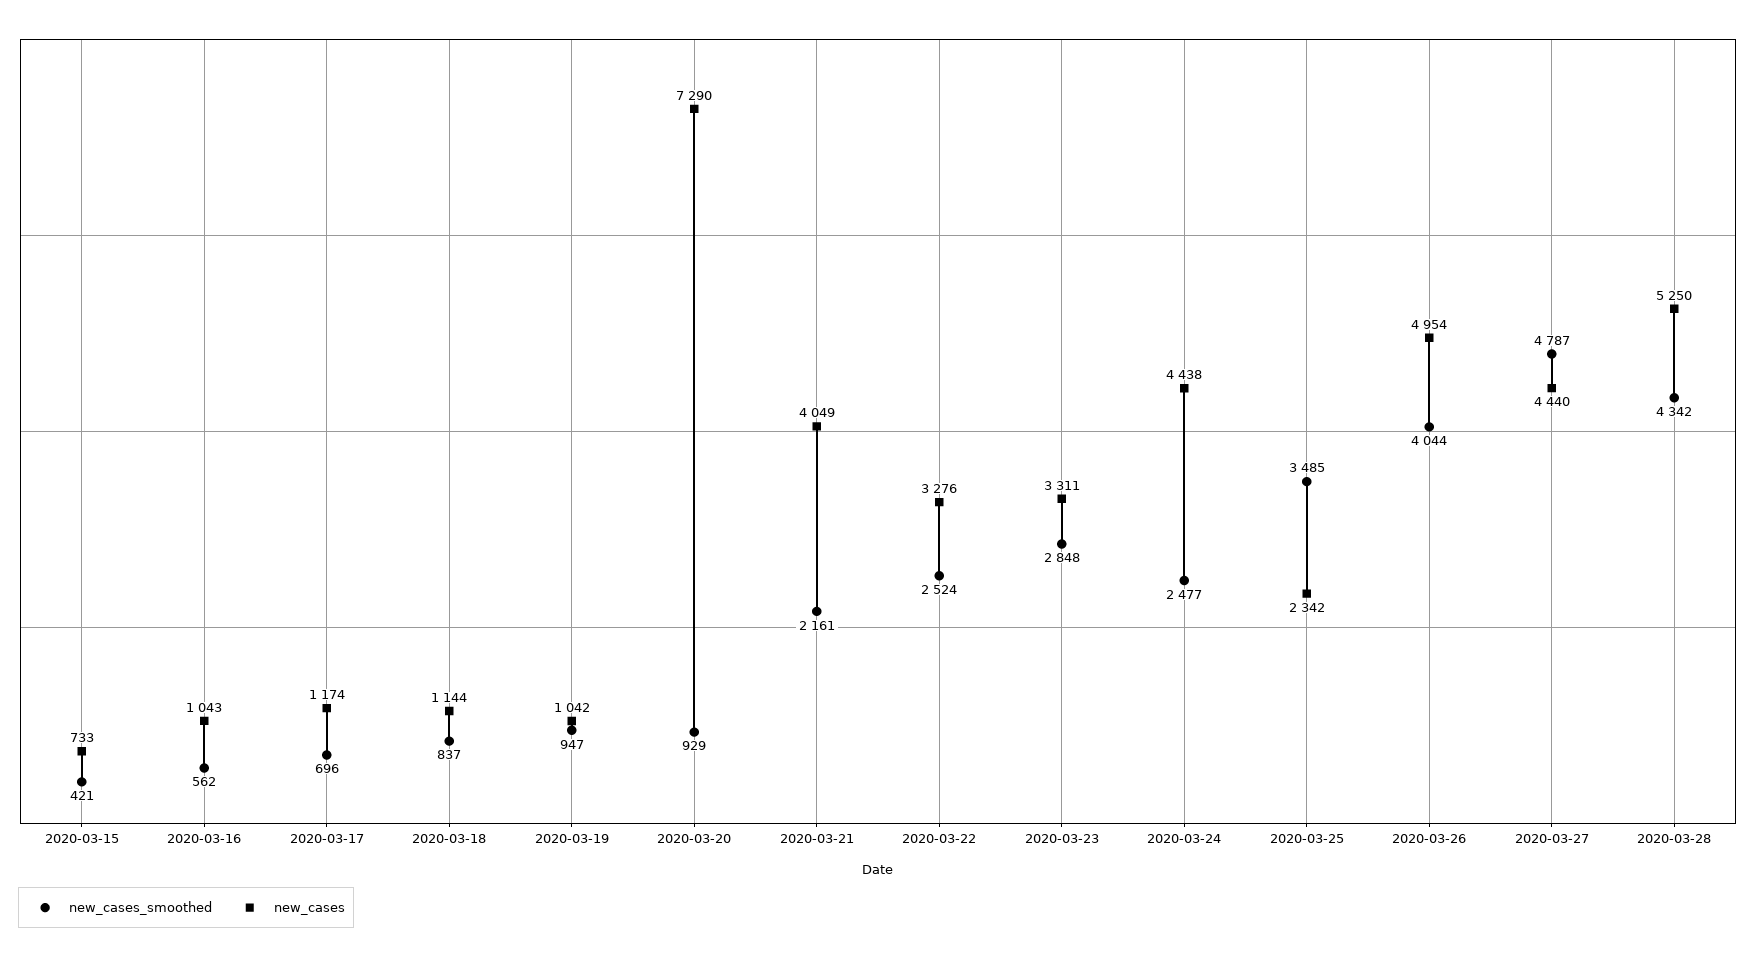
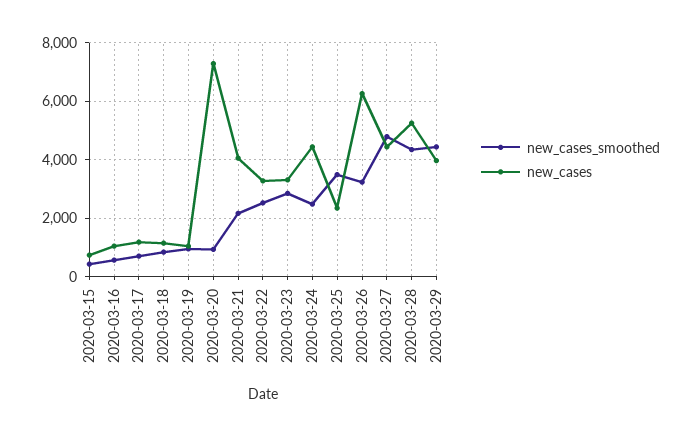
new_cases_smoothed, 2020-03-26: 4044 -> 3250
new_cases, 2020-03-26: 4954 -> 6250
new_cases_smoothed, 2020-03-29: none -> 4500
new_cases, 2020-03-29: none -> 4000

